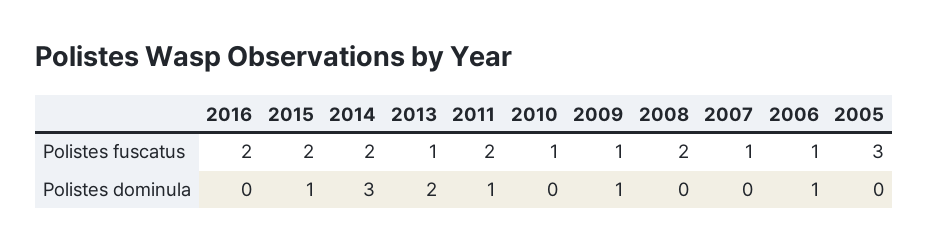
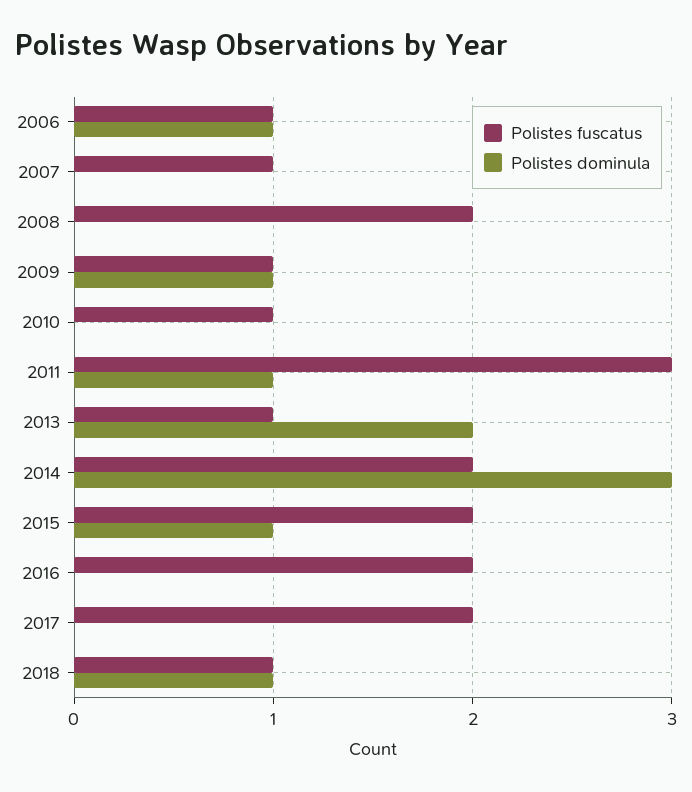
Polistes fuscatus, 2011: 2 -> 3
Polistes fuscatus, 2005: 3 -> none
Polistes dominula, 2005: 0 -> none
Polistes fuscatus, 2017: none -> 2
Polistes dominula, 2017: none -> 0
Polistes fuscatus, 2018: none -> 1
Polistes dominula, 2018: none -> 1

